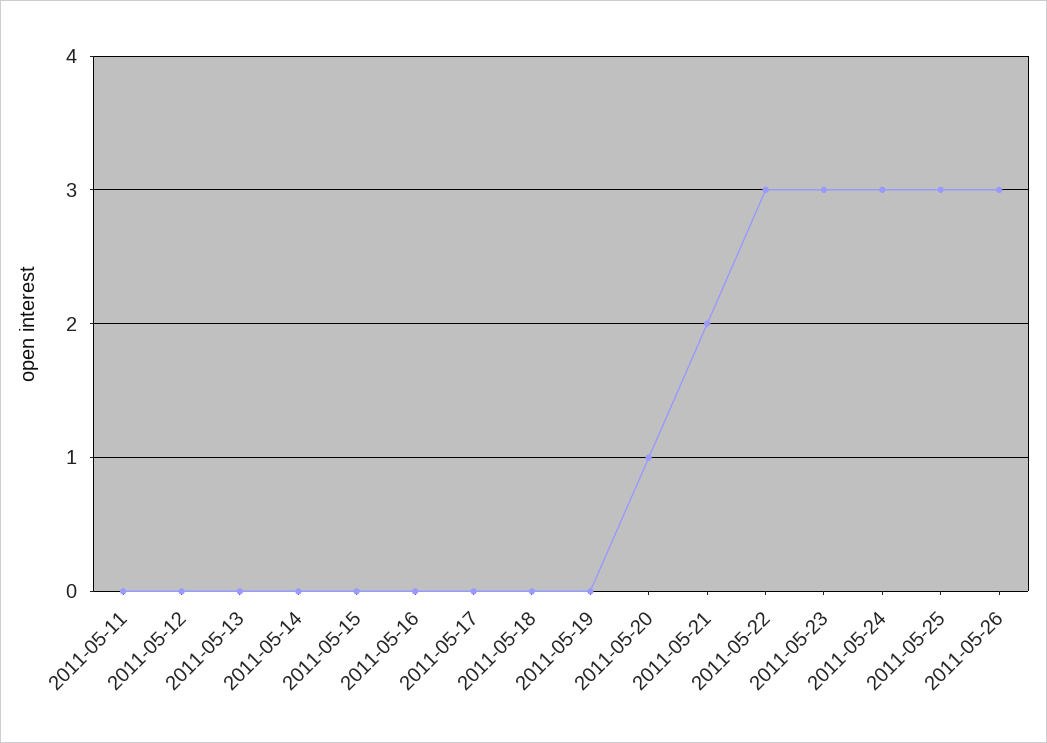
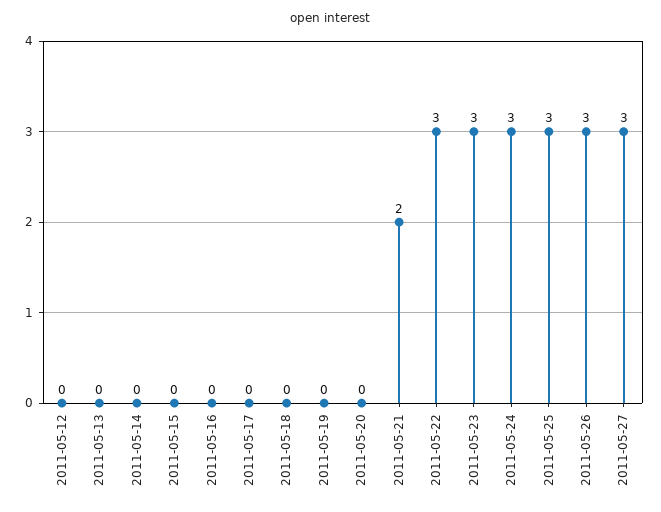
2011-05-11: 0 -> none
2011-05-20: 1 -> 0
2011-05-27: none -> 3

